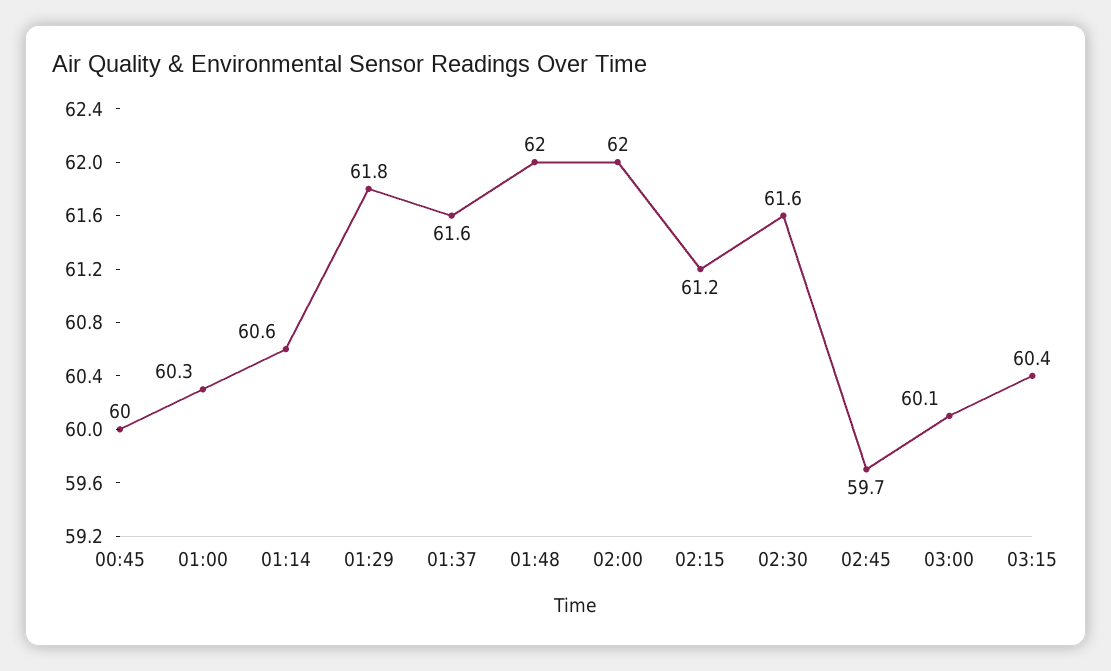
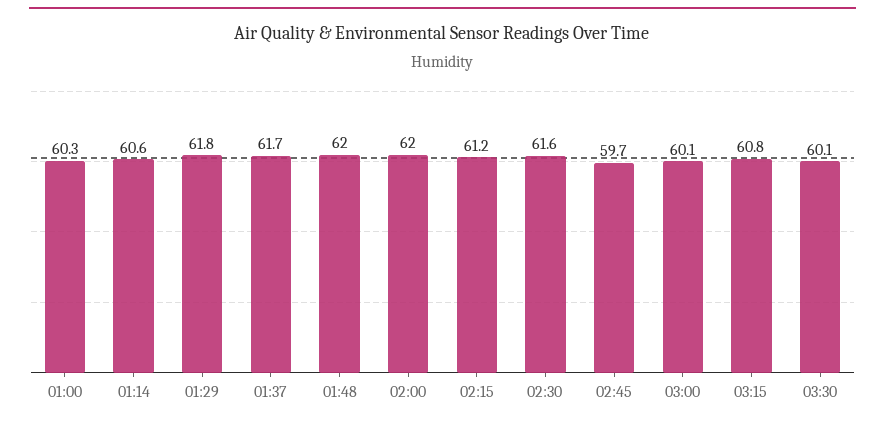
00:45: 60 -> none
01:37: 61.6 -> 61.7
03:15: 60.4 -> 60.8
03:30: none -> 60.1

